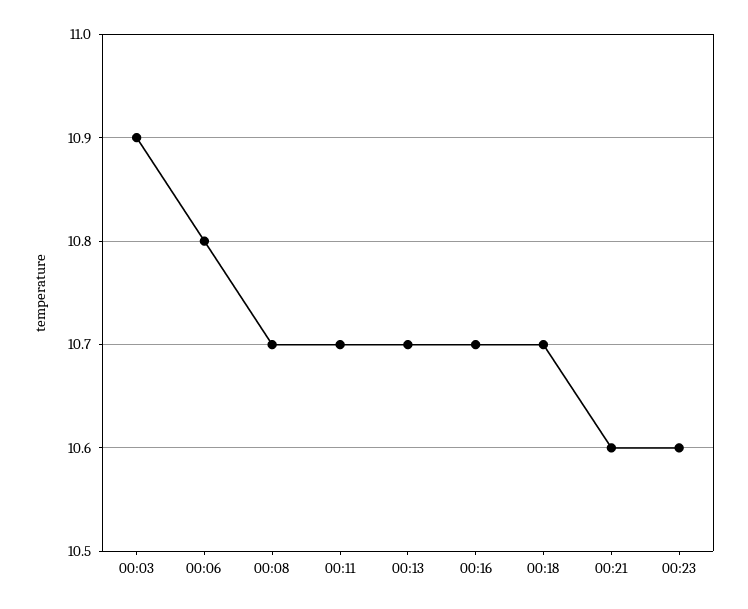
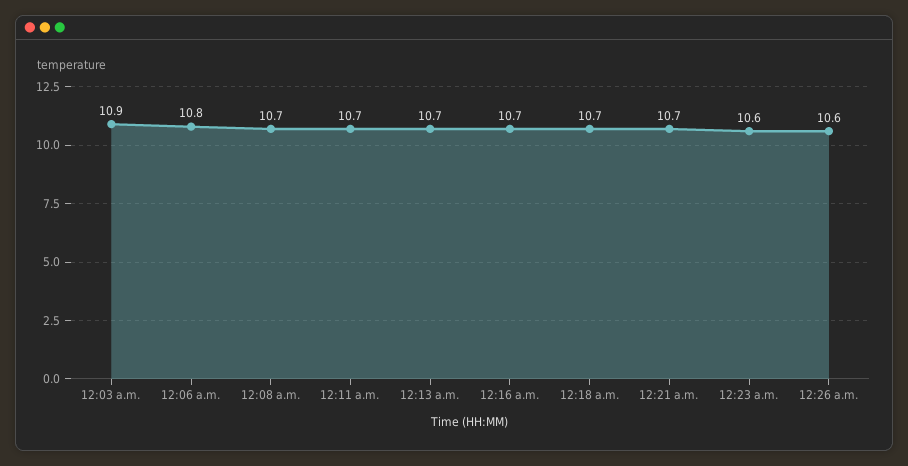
00:21: 10.6 -> 10.7
12:26 a.m.: none -> 10.6

